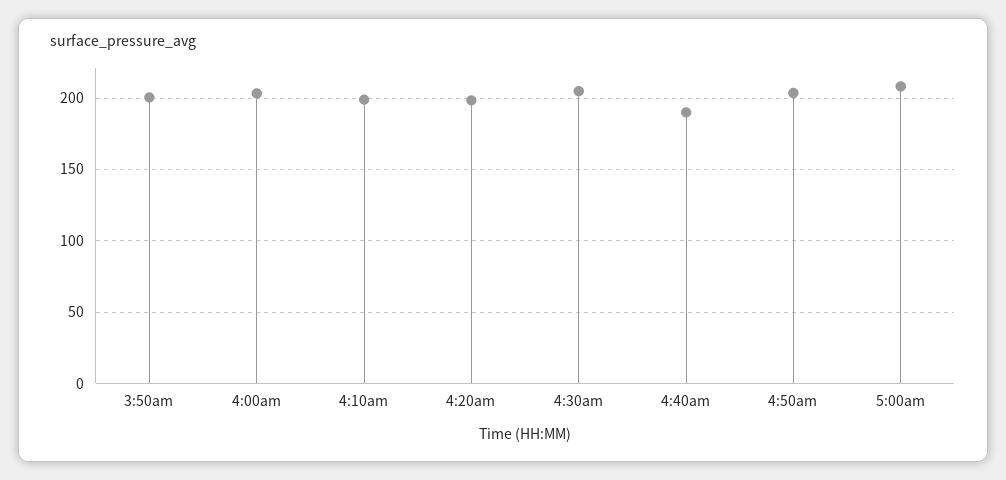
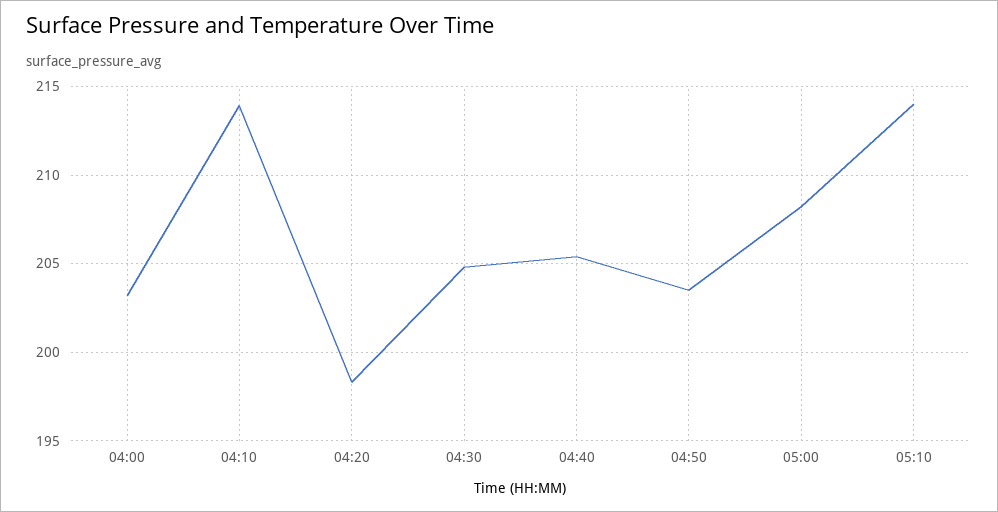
3:50am: 200 -> none
4:10am: 200 -> 214
4:40am: 190 -> 205.5
05:10: none -> 214

